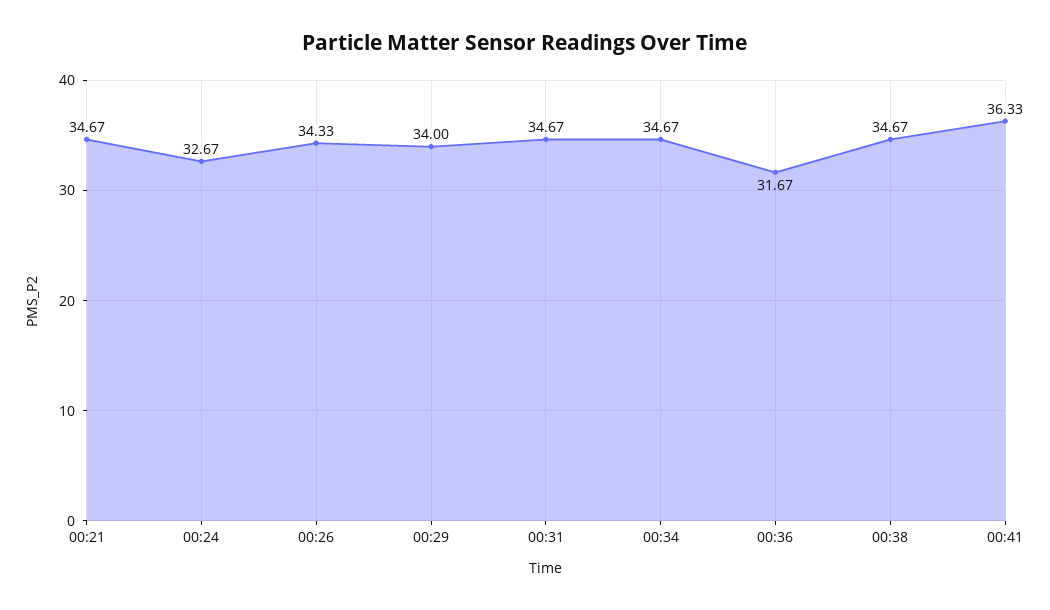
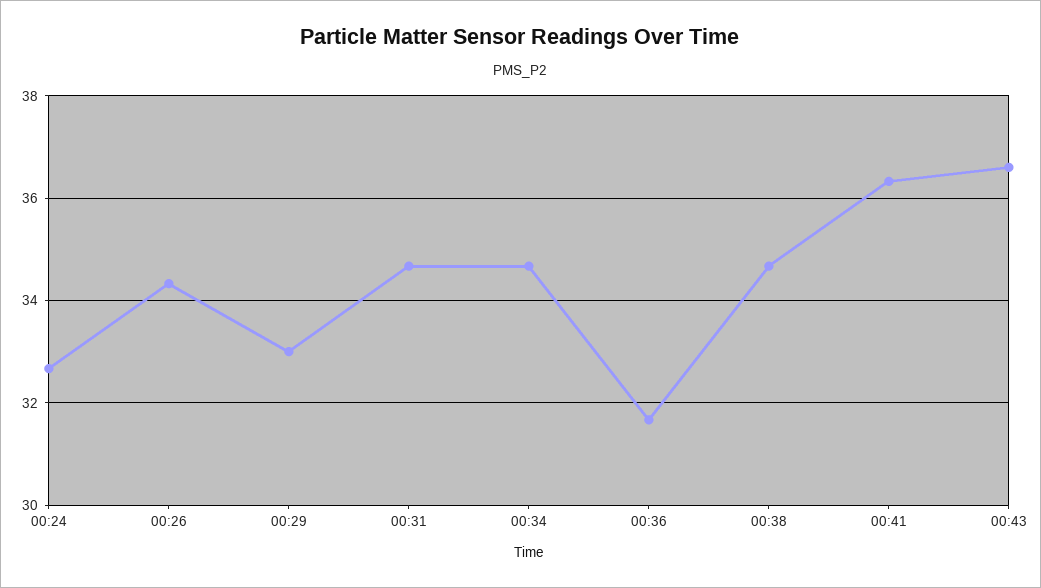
00:21: 34.67 -> none
00:29: 34 -> 33
00:43: none -> 36.6

